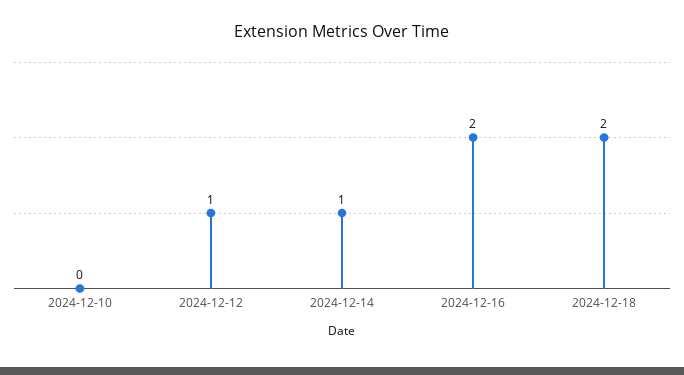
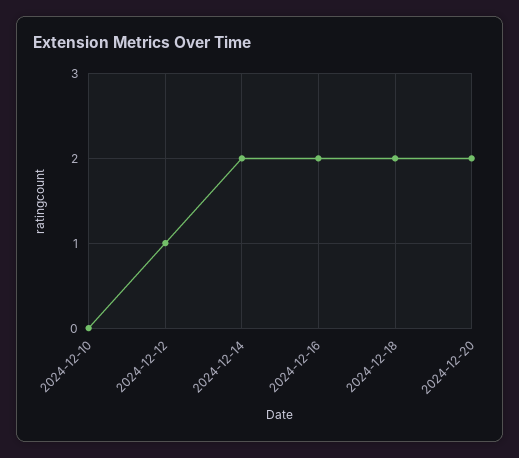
2024-12-14: 1 -> 2
2024-12-20: none -> 2

